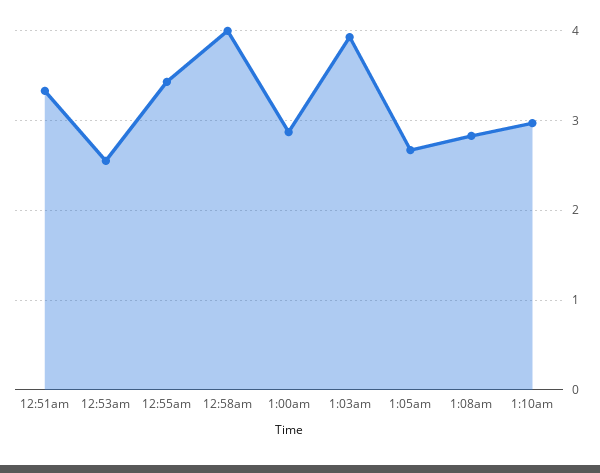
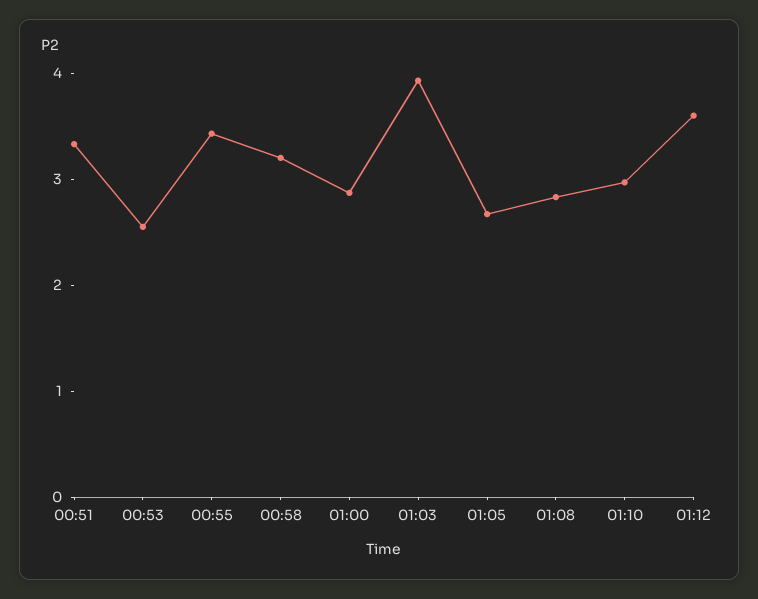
12:58am: 4 -> 3.2
01:12: none -> 3.6

